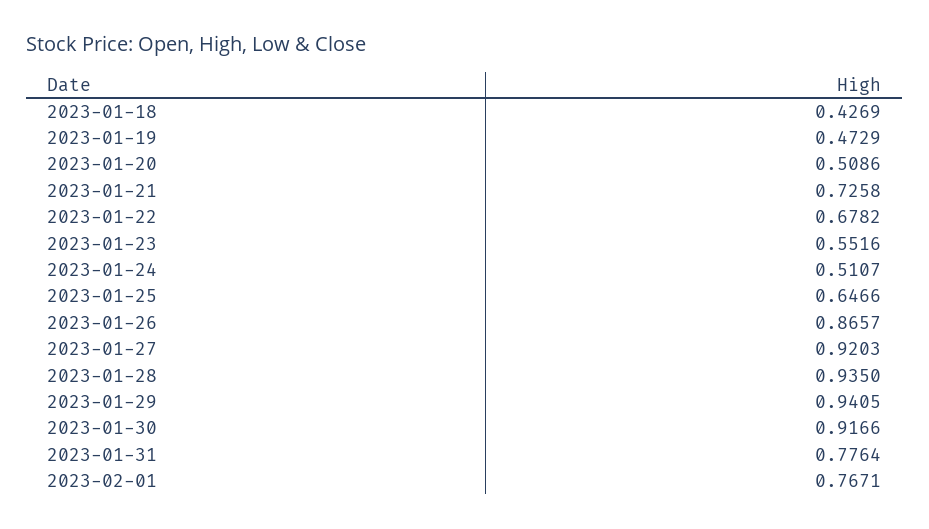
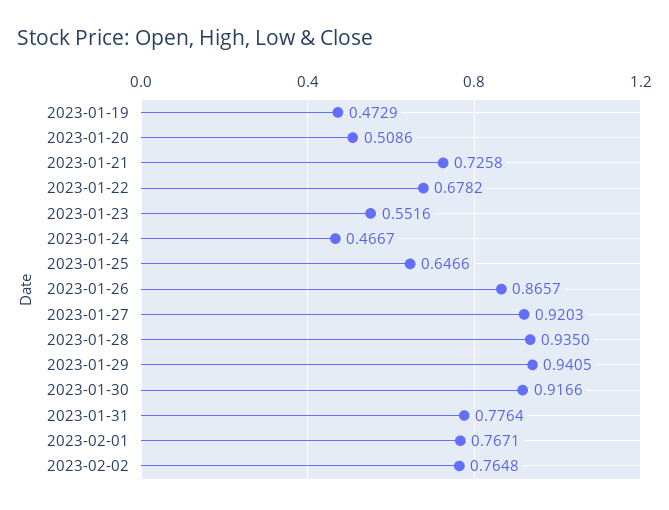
2023-01-18: 0.4269 -> none
2023-01-24: 0.5107 -> 0.4667
2023-02-02: none -> 0.7648

